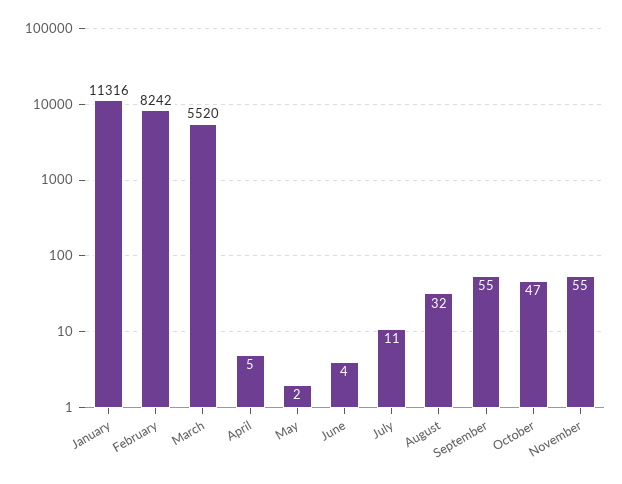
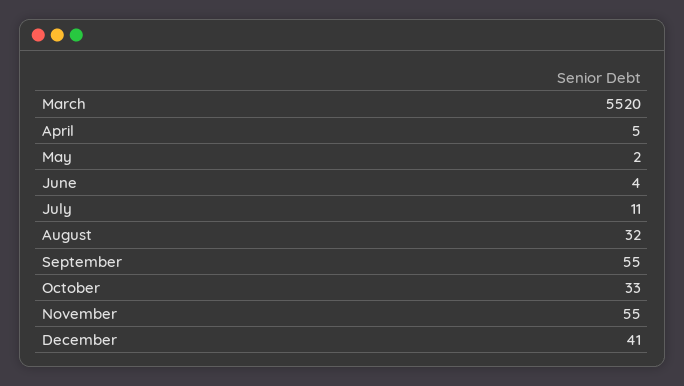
January: 11316 -> none
February: 8242 -> none
October: 47 -> 33
December: none -> 41

